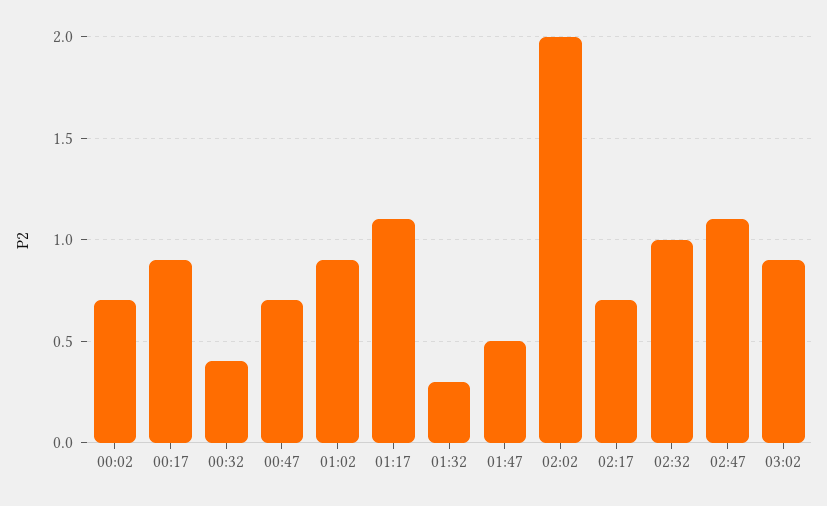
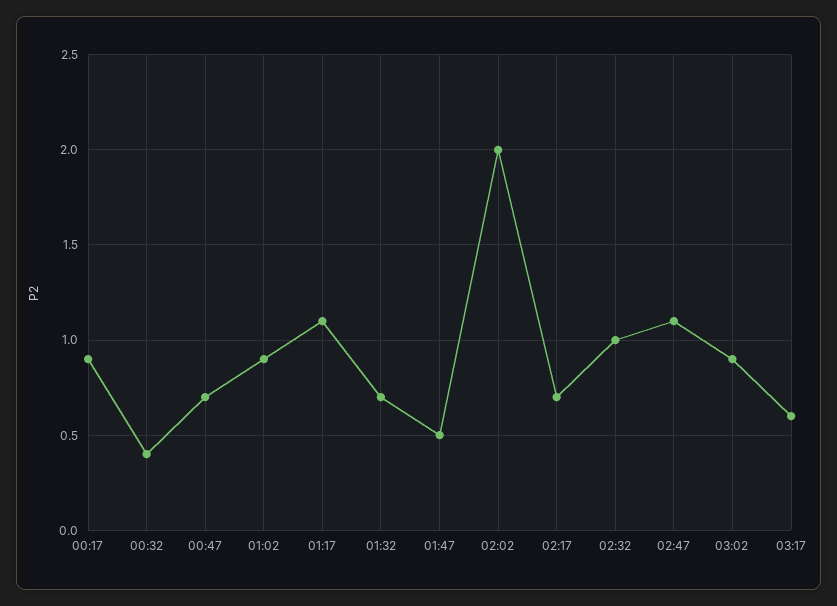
00:02: 0.7 -> none
01:32: 0.3 -> 0.7
03:17: none -> 0.6

